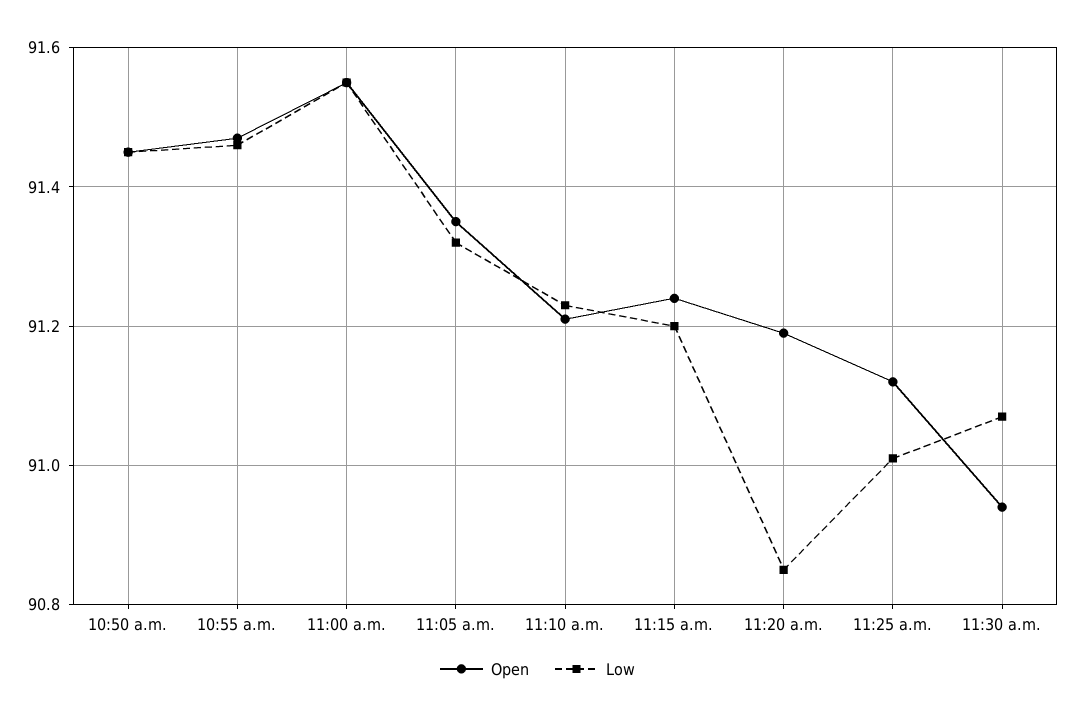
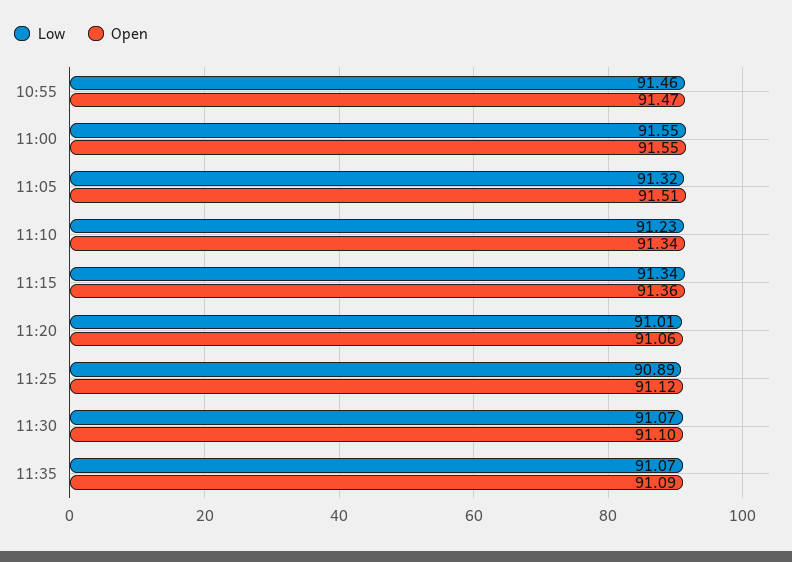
Open, 10:50 a.m.: 91.45 -> none
Low, 10:50 a.m.: 91.45 -> none
Open, 11:05 a.m.: 91.35 -> 91.51
Open, 11:10 a.m.: 91.2 -> 91.34
Open, 11:15 a.m.: 91.25 -> 91.36
Low, 11:15 a.m.: 91.2 -> 91.34
Open, 11:20 a.m.: 91.2 -> 91.06
Low, 11:20 a.m.: 90.85 -> 91.01
Low, 11:25 a.m.: 91 -> 90.89
Open, 11:30 a.m.: 90.95 -> 91.1
Low, 11:35: none -> 91.07
Open, 11:35: none -> 91.09

